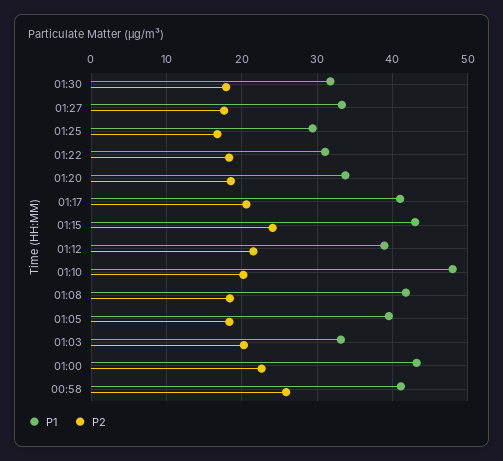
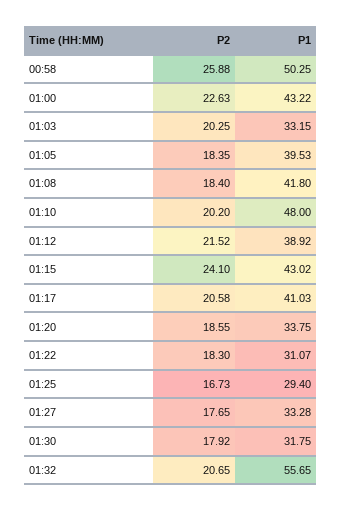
P1, 00:58: 41 -> 50.25
P2, 01:32: none -> 20.65
P1, 01:32: none -> 55.65

